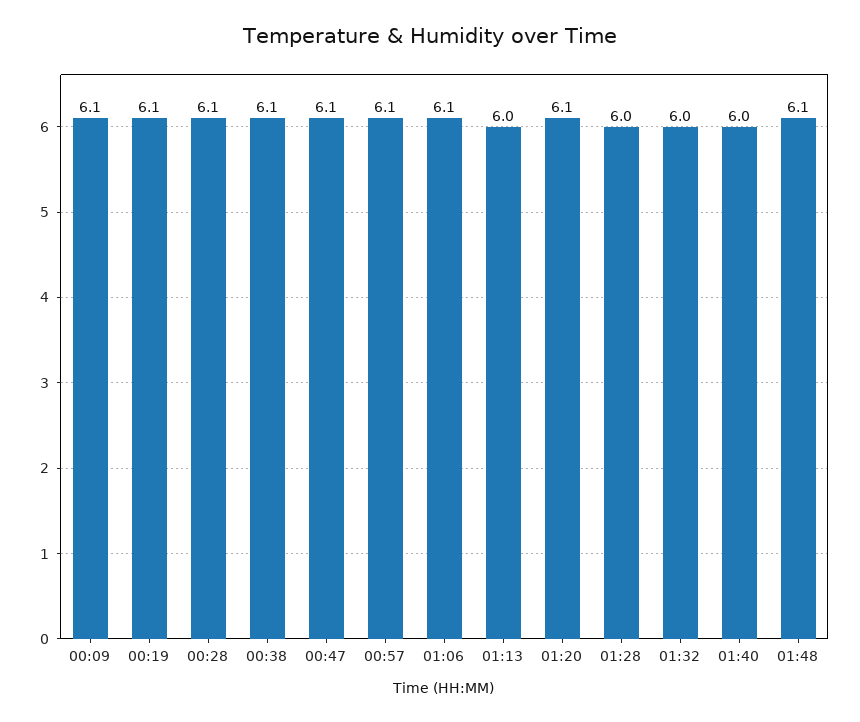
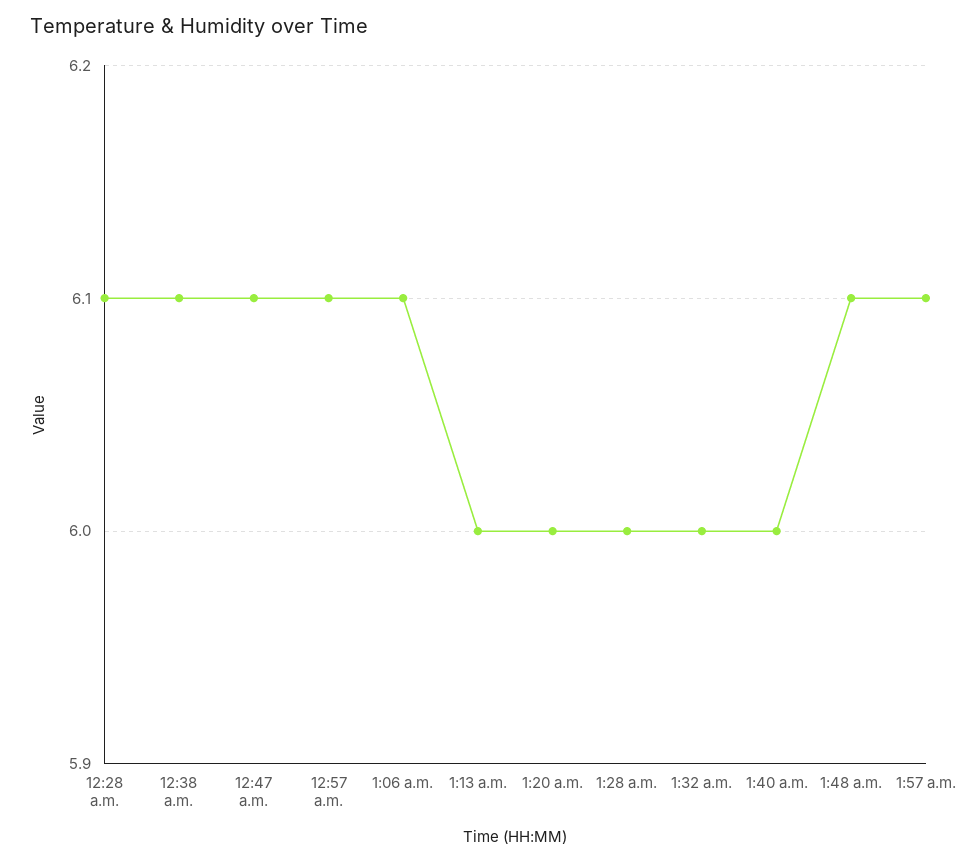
00:09: 6.1 -> none
00:19: 6.1 -> none
01:20: 6.1 -> 6
1:57 a.m.: none -> 6.1

